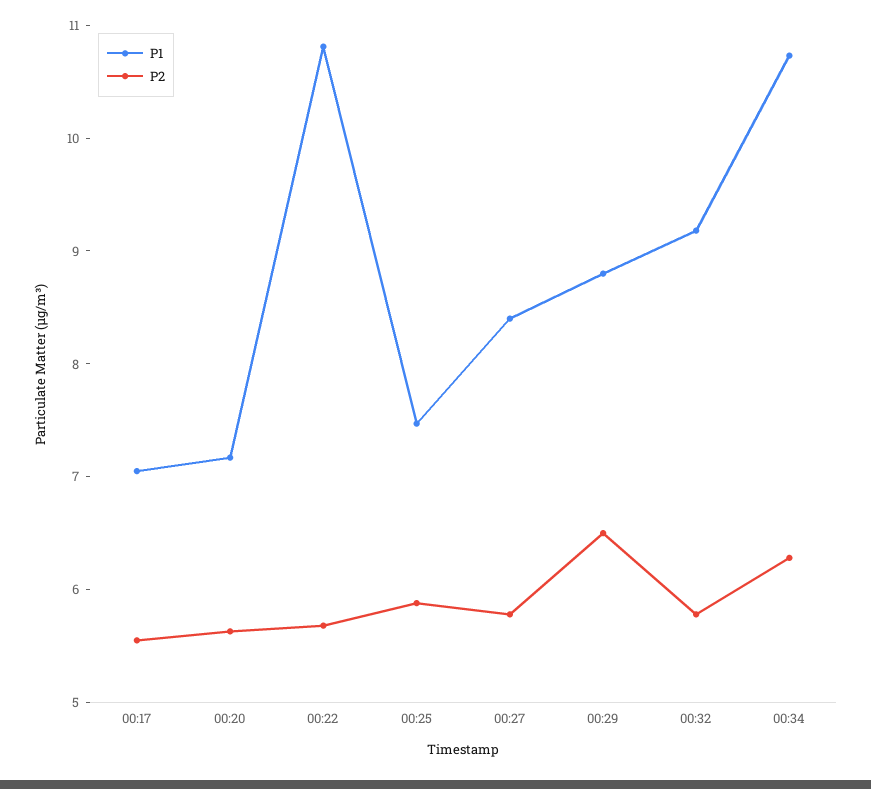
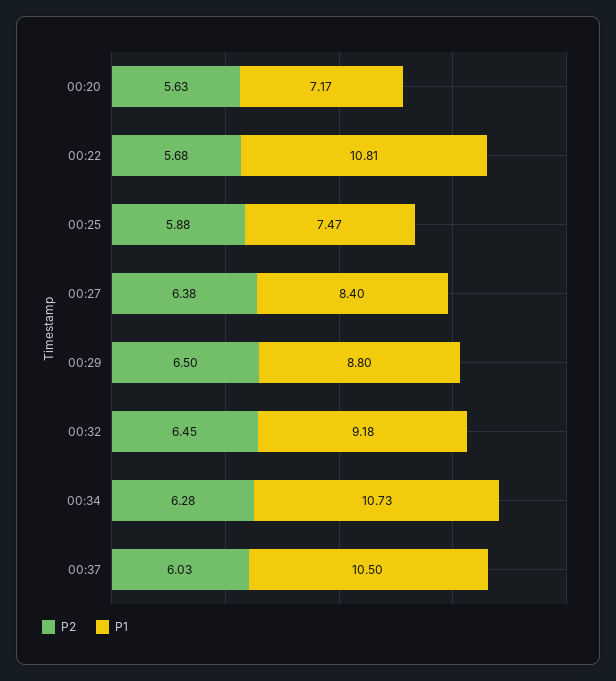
P1, 00:17: 7 -> none
P2, 00:17: 5.6 -> none
P2, 00:27: 5.8 -> 6.38
P2, 00:32: 5.8 -> 6.45
P2, 00:37: none -> 6.03
P1, 00:37: none -> 10.5

